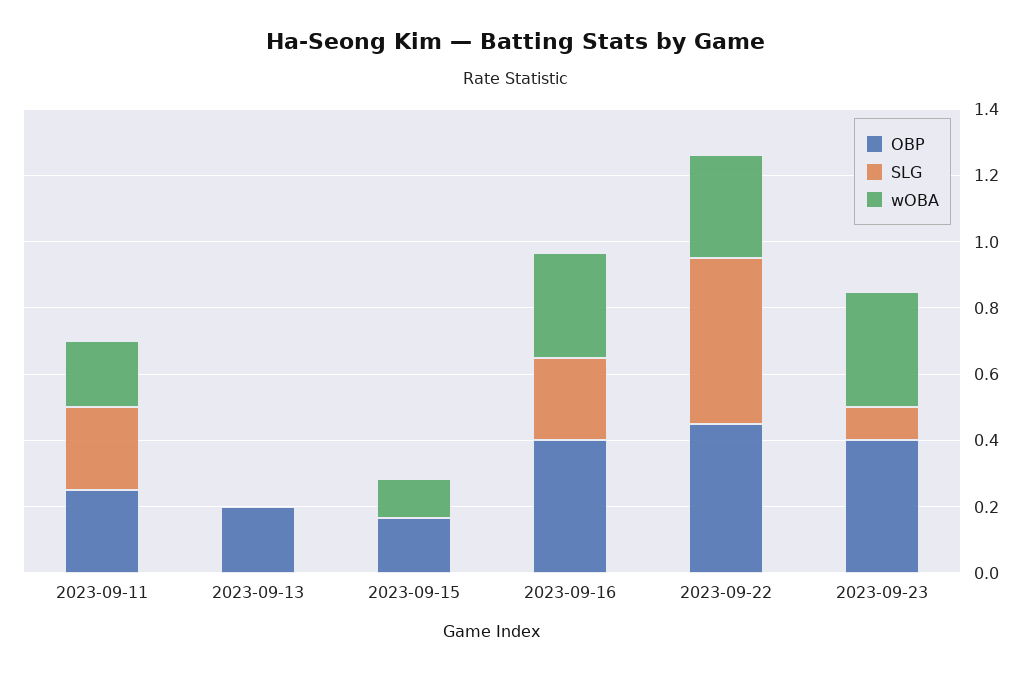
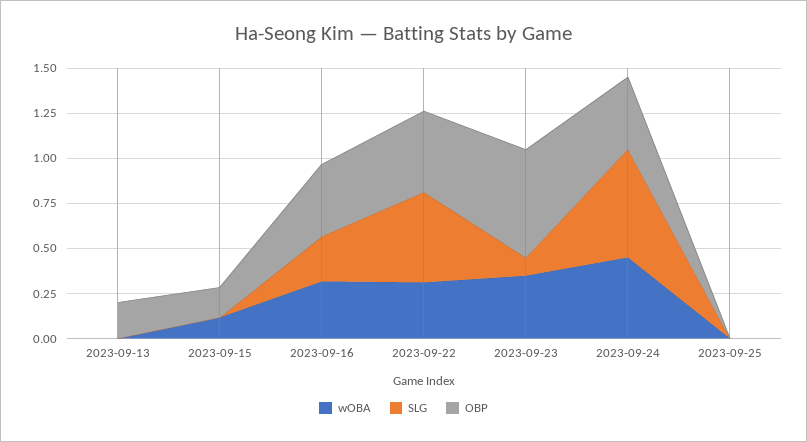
OBP, 2023-09-11: 0.25 -> none
SLG, 2023-09-11: 0.25 -> none
wOBA, 2023-09-11: 0.2 -> none
OBP, 2023-09-23: 0.4 -> 0.6
wOBA, 2023-09-24: none -> 0.45
SLG, 2023-09-24: none -> 0.6
OBP, 2023-09-24: none -> 0.4
wOBA, 2023-09-25: none -> 0
SLG, 2023-09-25: none -> 0
OBP, 2023-09-25: none -> 0

